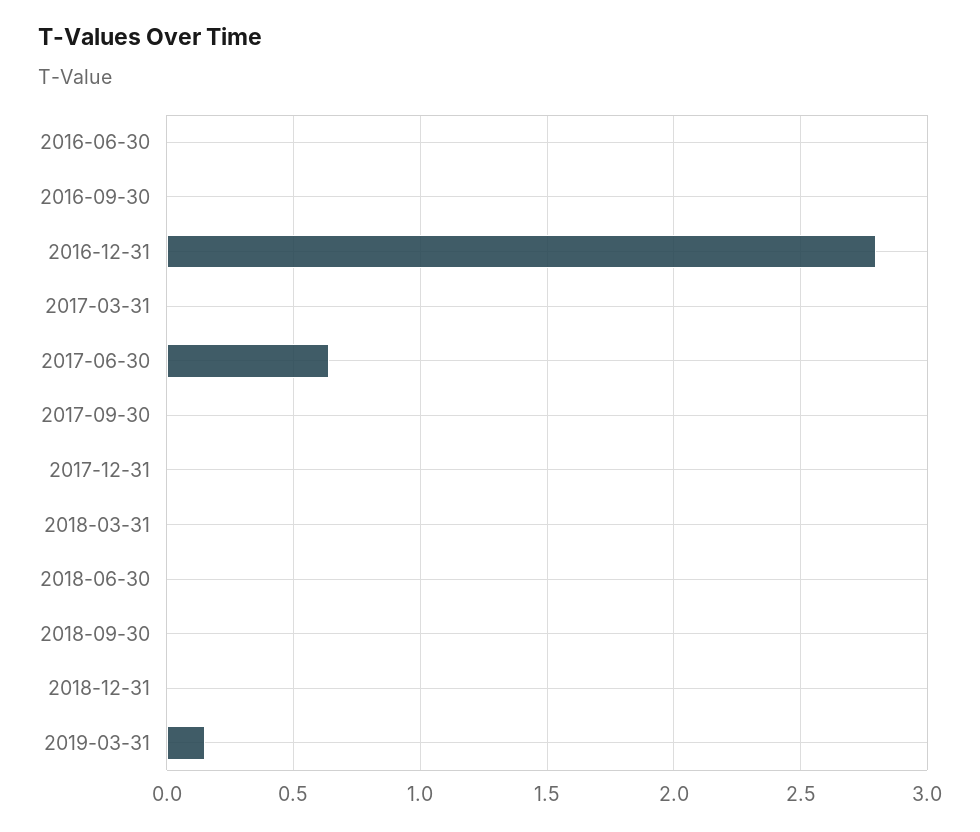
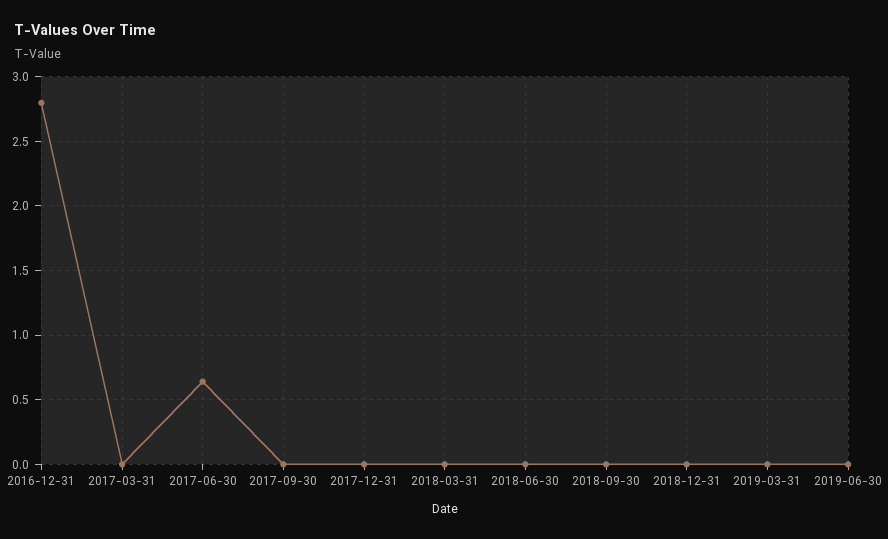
2016-06-30: 0 -> none
2016-09-30: 0 -> none
2019-03-31: 0.15 -> 0
2019-06-30: none -> 0

